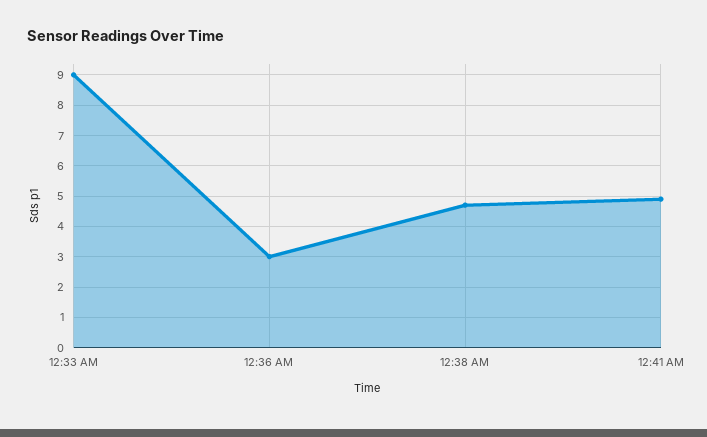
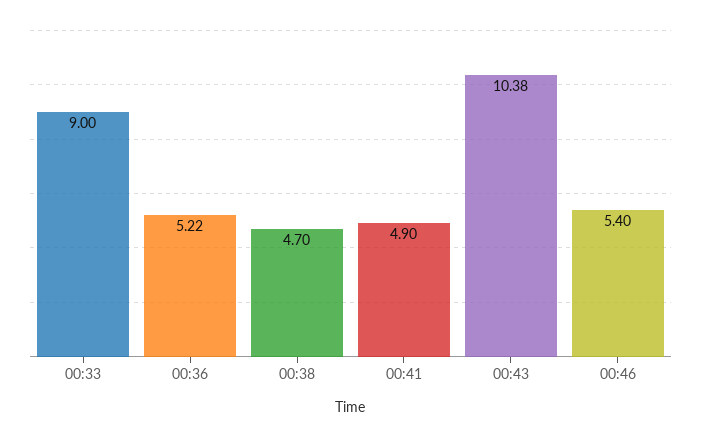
12:36 AM: 3 -> 5.22
00:43: none -> 10.38
00:46: none -> 5.4

